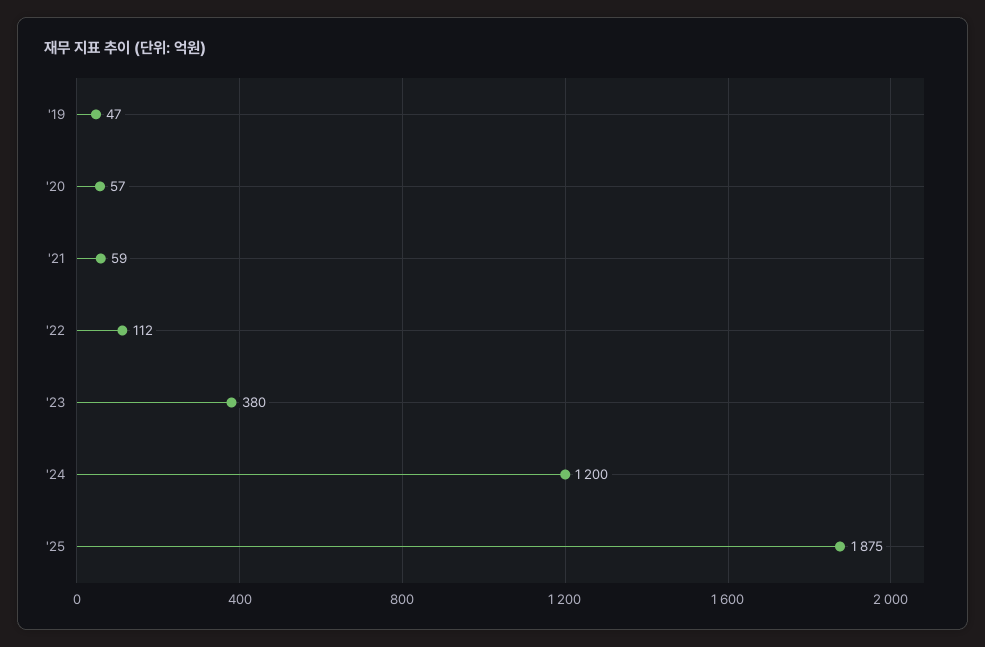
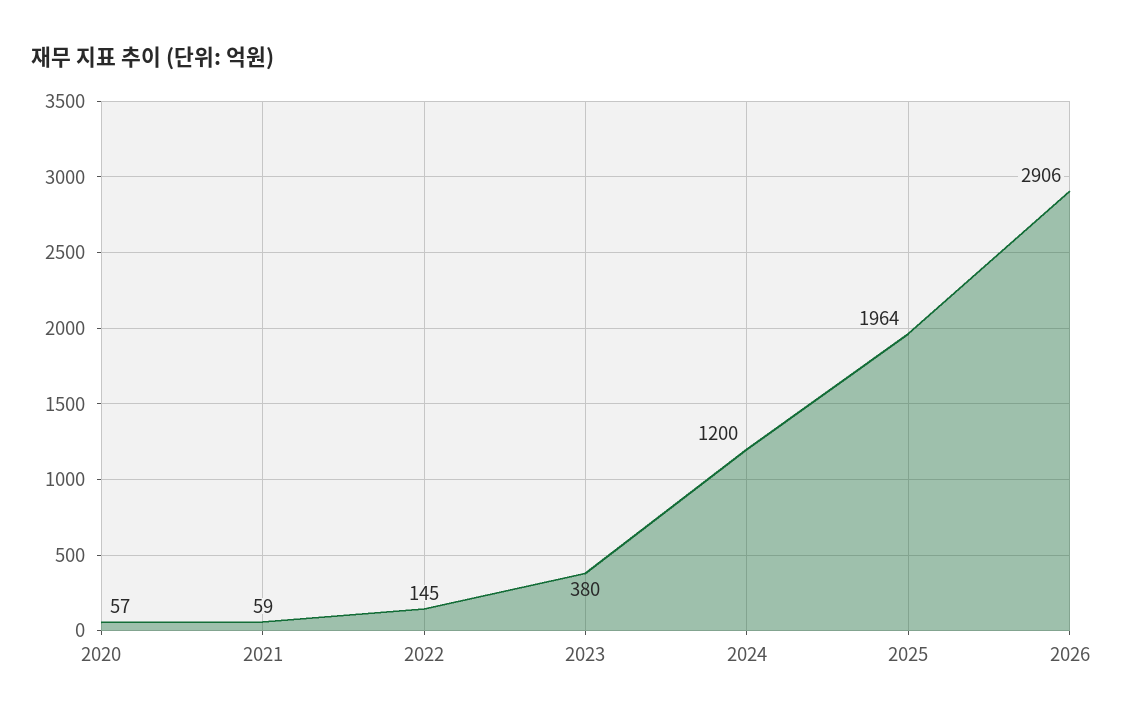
'19: 47 -> none
'22: 112 -> 145
'25: 1875 -> 1964
2026: none -> 2906

